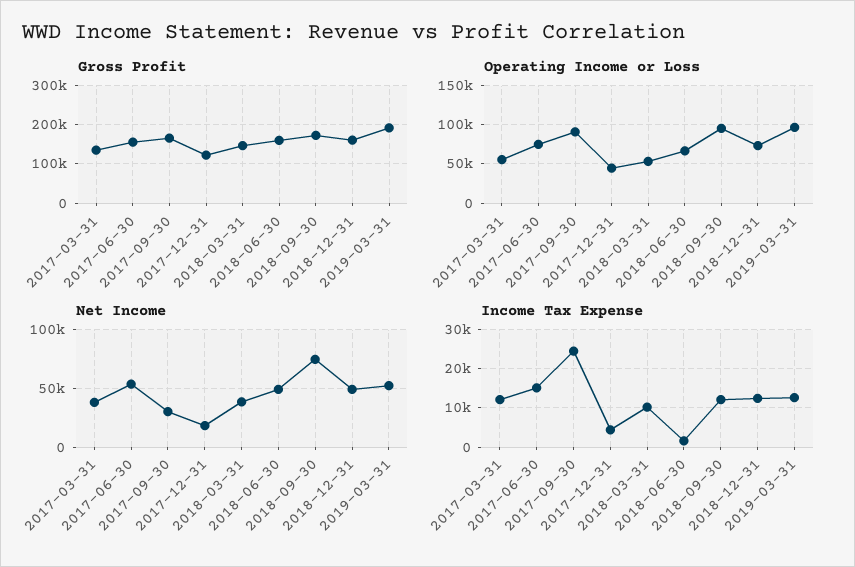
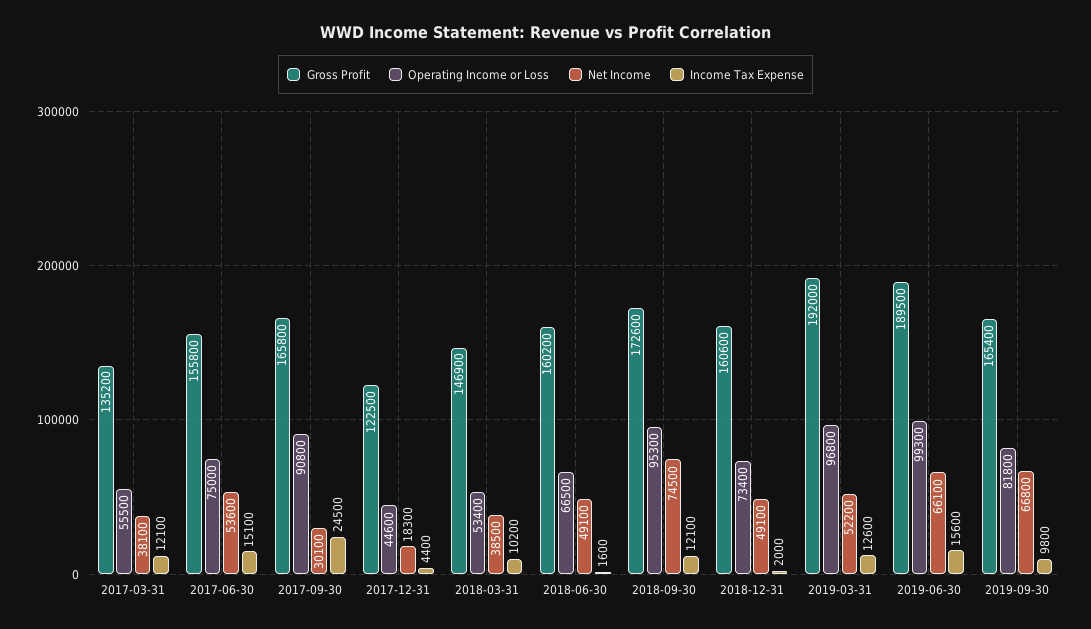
Income Tax Expense, 2018-12-31: 12000 -> 2000
Gross Profit, 2019-06-30: none -> 189500
Operating Income or Loss, 2019-06-30: none -> 99300
Net Income, 2019-06-30: none -> 66100
Income Tax Expense, 2019-06-30: none -> 15600
Gross Profit, 2019-09-30: none -> 165400
Operating Income or Loss, 2019-09-30: none -> 81800
Net Income, 2019-09-30: none -> 66800
Income Tax Expense, 2019-09-30: none -> 9800

